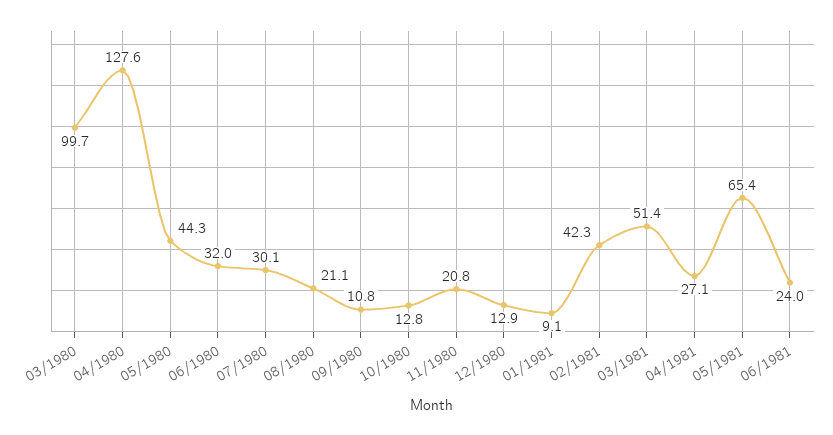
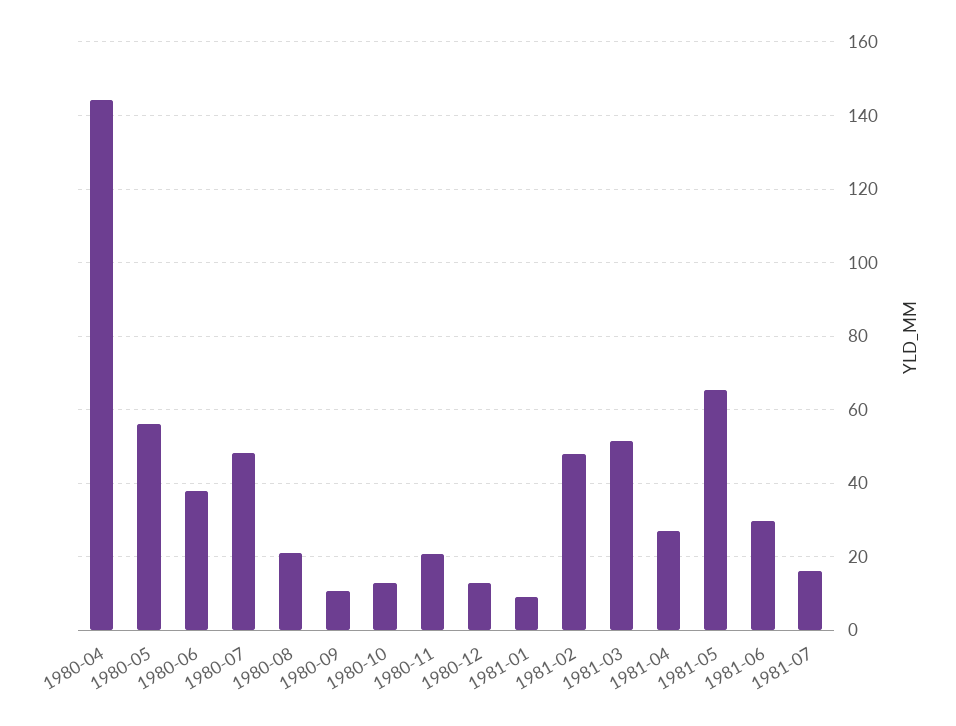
03/1980: 99.7 -> none
04/1980: 127.6 -> 144
05/1980: 44.3 -> 56
06/1980: 32 -> 38
07/1980: 30.1 -> 48
02/1981: 42.3 -> 48
06/1981: 24 -> 30
1981-07: none -> 16

